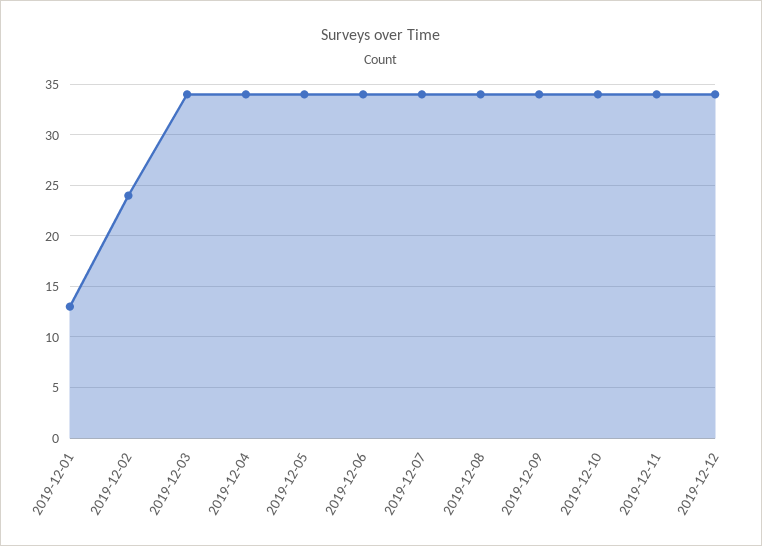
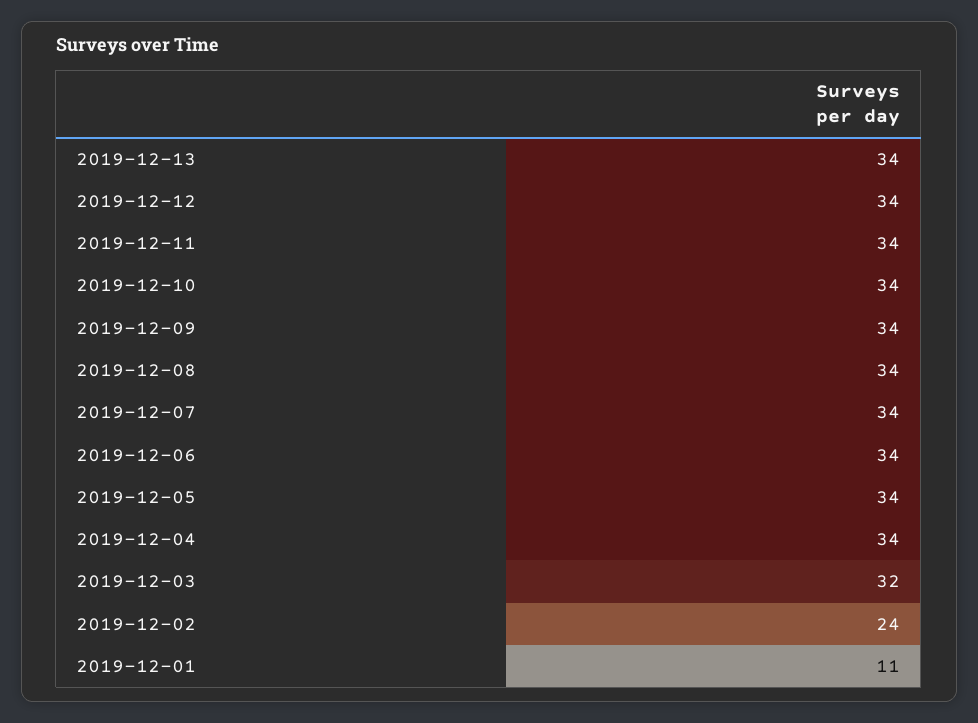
2019-12-01: 13 -> 11
2019-12-03: 34 -> 32
2019-12-13: none -> 34

